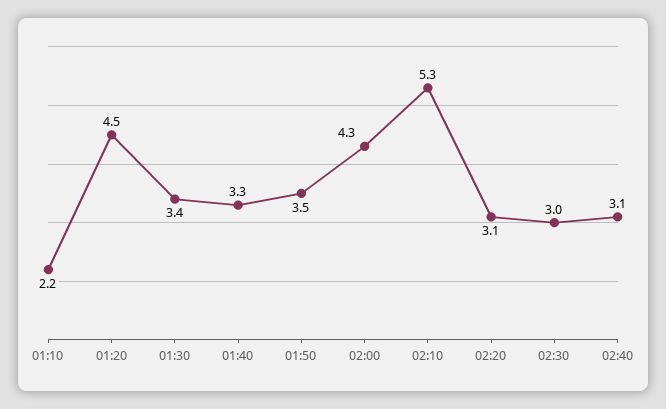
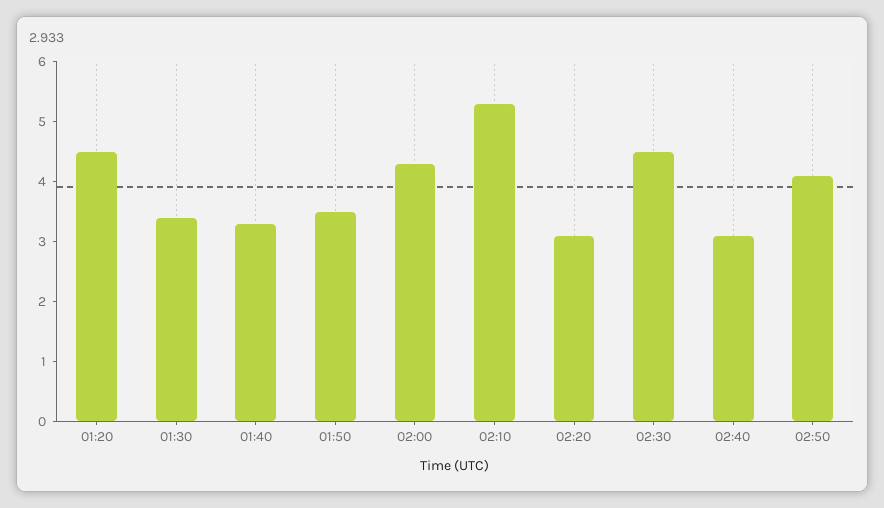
01:10: 2.2 -> none
02:30: 3 -> 4.5
02:50: none -> 4

